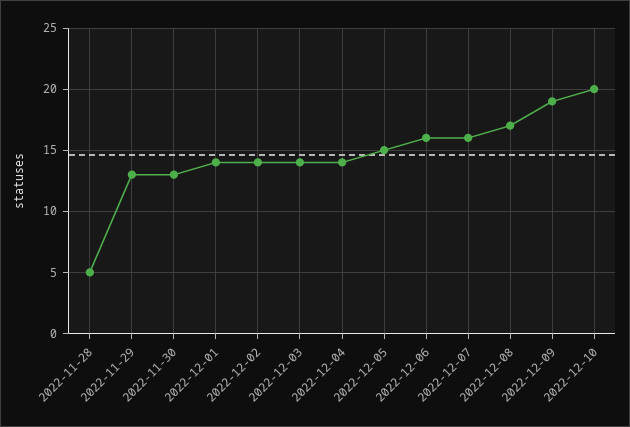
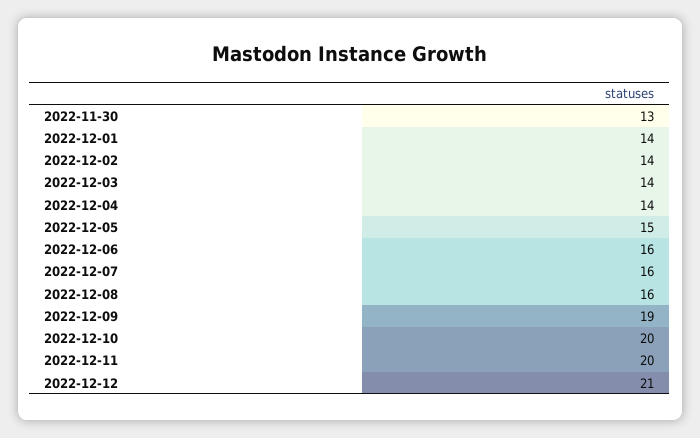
2022-11-28: 5 -> none
2022-11-29: 13 -> none
2022-12-08: 17 -> 16
2022-12-11: none -> 20
2022-12-12: none -> 21

